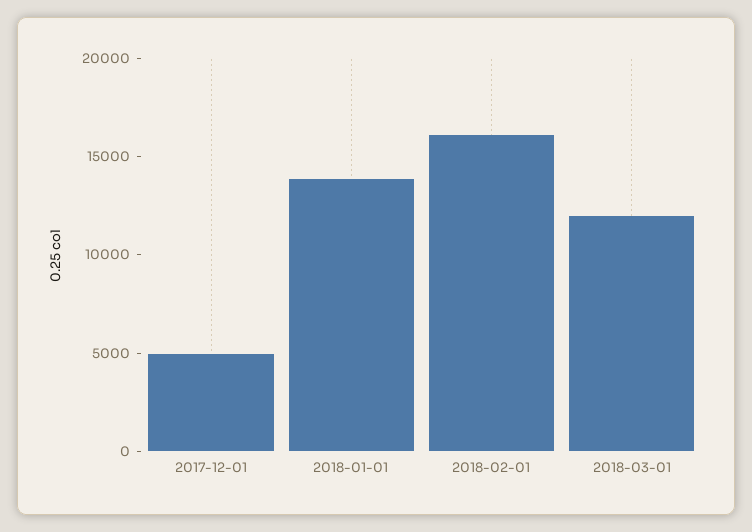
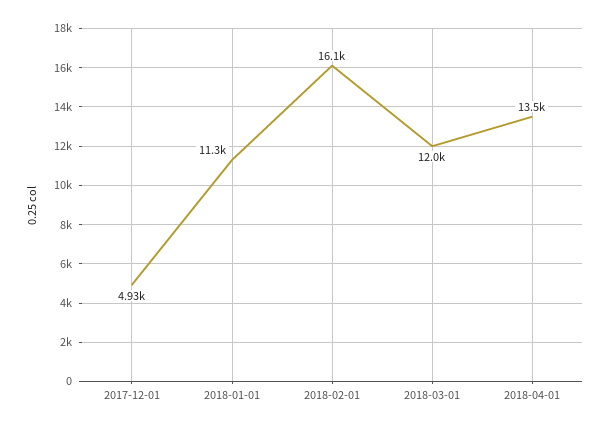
2018-01-01: 14000 -> 11300
2018-04-01: none -> 13500

